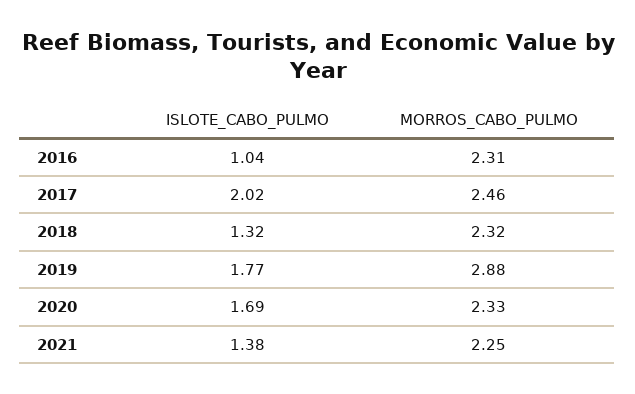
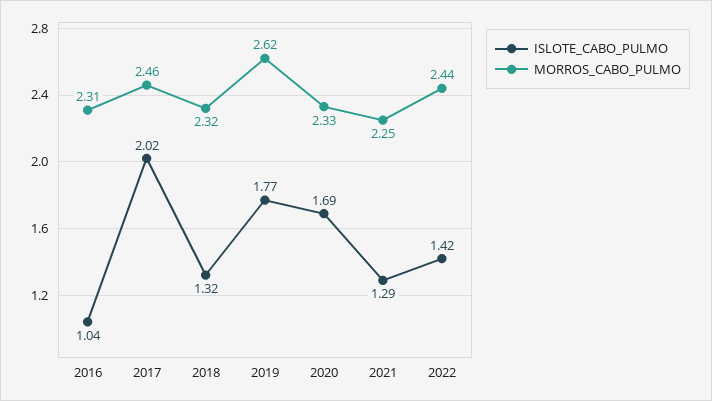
MORROS_CABO_PULMO, 2019: 2.88 -> 2.62
ISLOTE_CABO_PULMO, 2021: 1.38 -> 1.29
ISLOTE_CABO_PULMO, 2022: none -> 1.42
MORROS_CABO_PULMO, 2022: none -> 2.44

